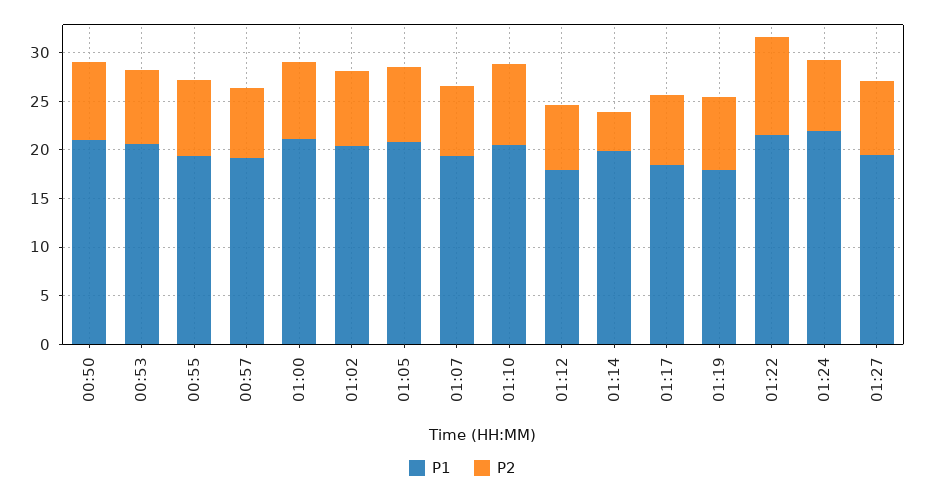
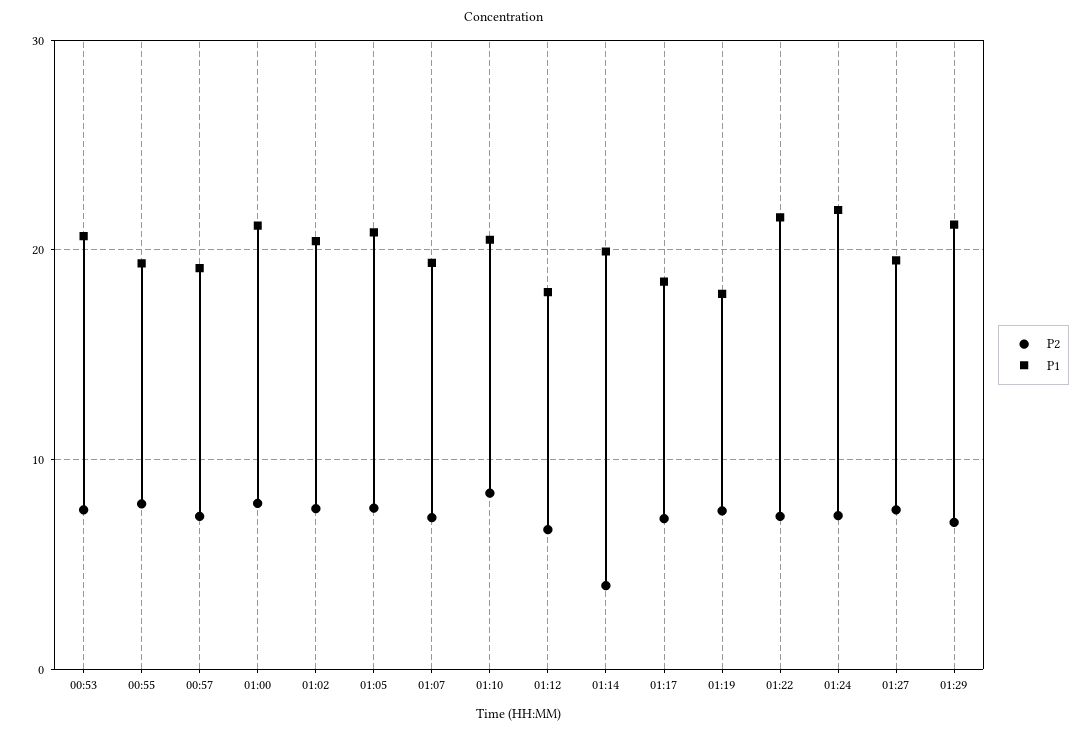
P1, 00:50: 21 -> none
P2, 00:50: 8 -> none
P2, 01:22: 10 -> 7
P2, 01:29: none -> 7
P1, 01:29: none -> 21

